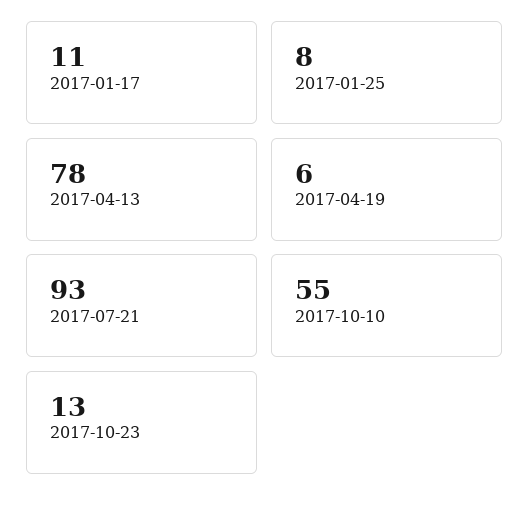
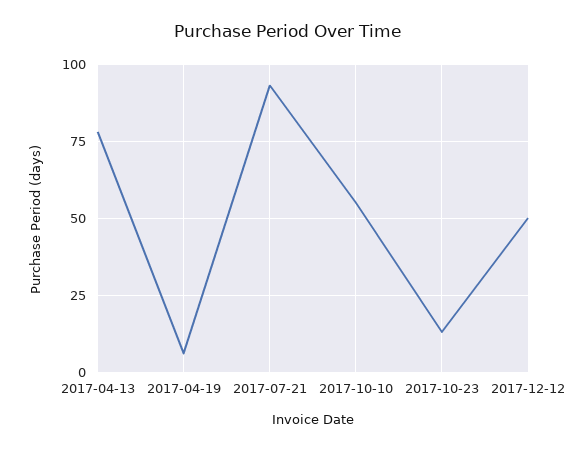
2017-01-17: 11 -> none
2017-01-25: 8 -> none
2017-12-12: none -> 50

